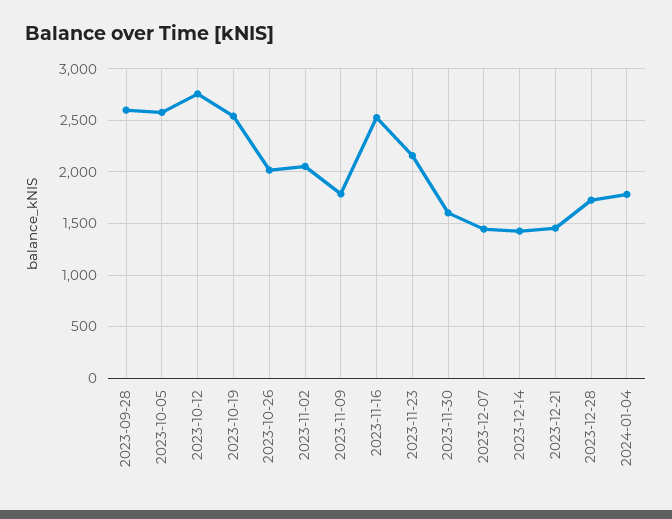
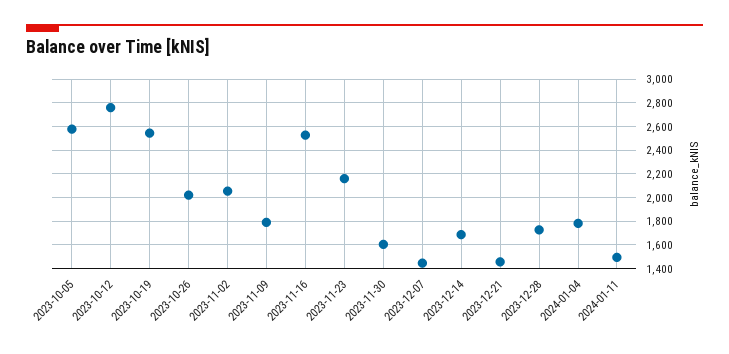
2023-09-28: 2600 -> none
2023-12-14: 1400 -> 1700
2024-01-11: none -> 1500

